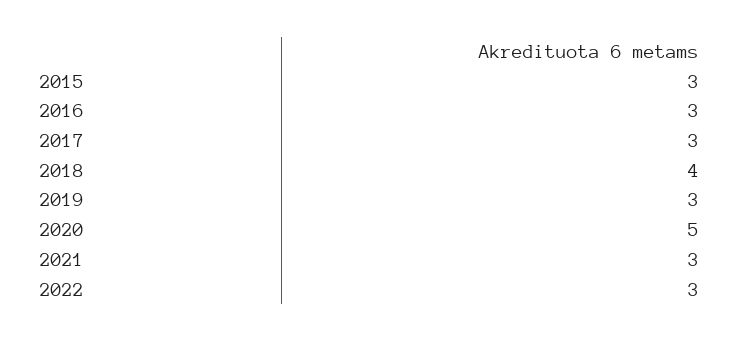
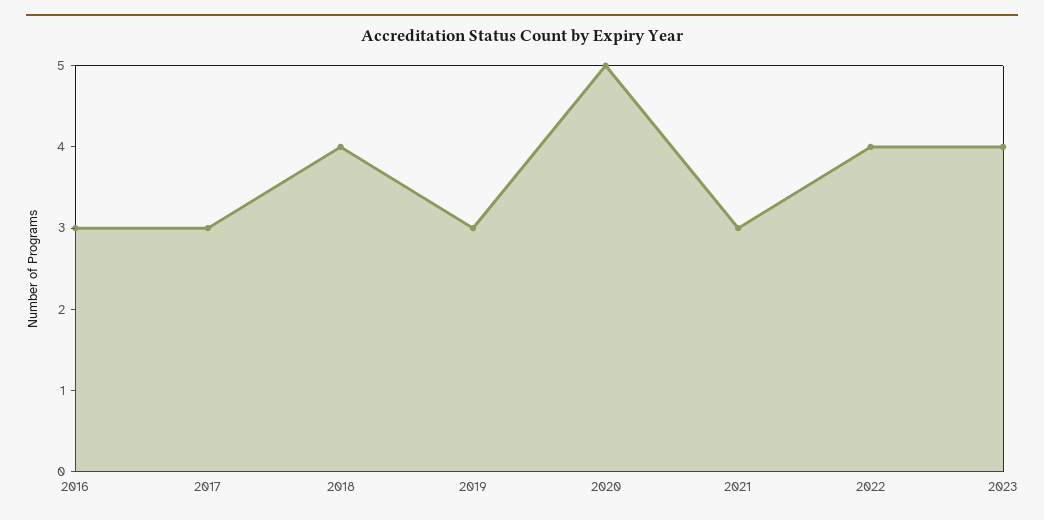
2015: 3 -> none
2022: 3 -> 4
2023: none -> 4

